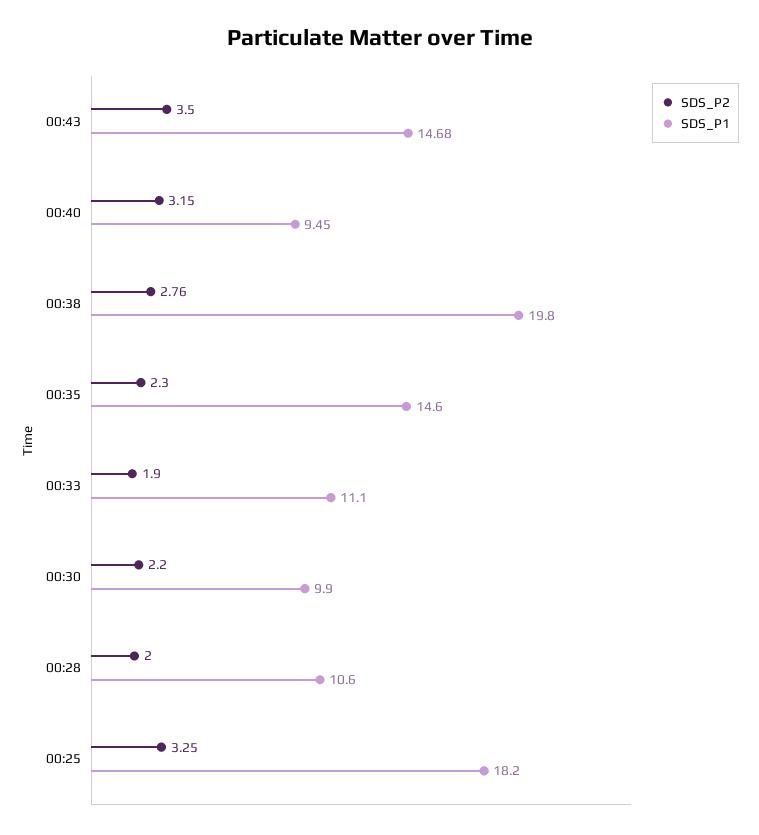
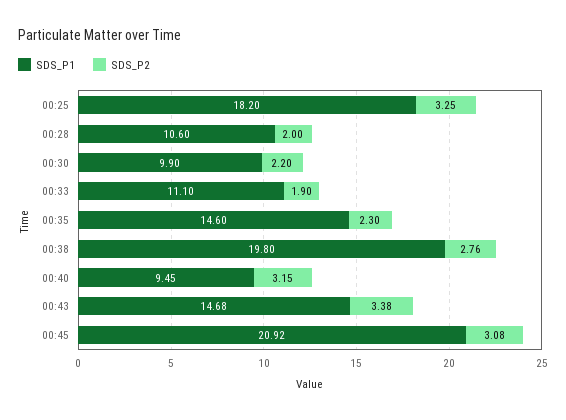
SDS_P2, 00:43: 3.5 -> 3.38
SDS_P1, 00:45: none -> 20.92
SDS_P2, 00:45: none -> 3.08

